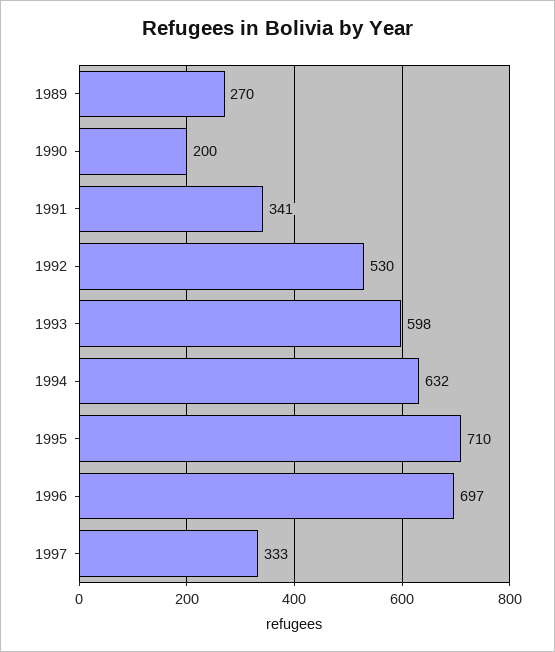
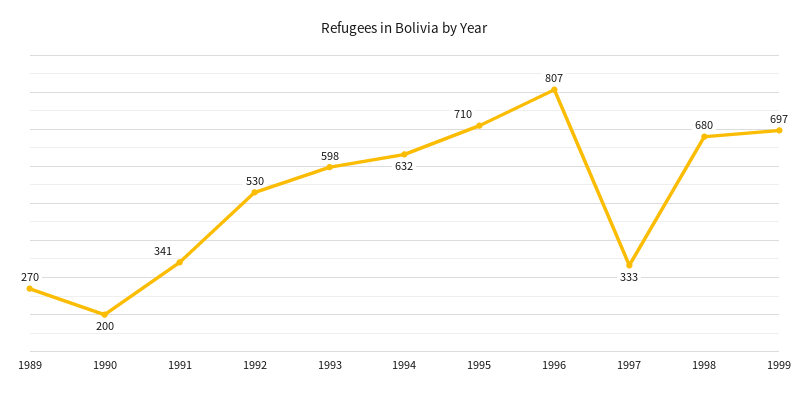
1996: 697 -> 807
1998: none -> 680
1999: none -> 697

